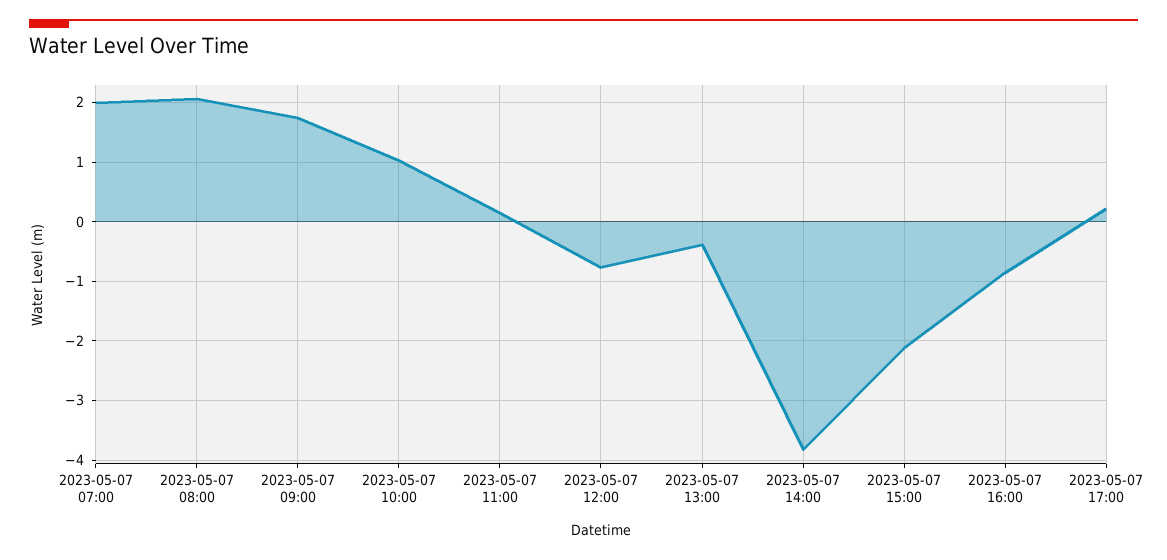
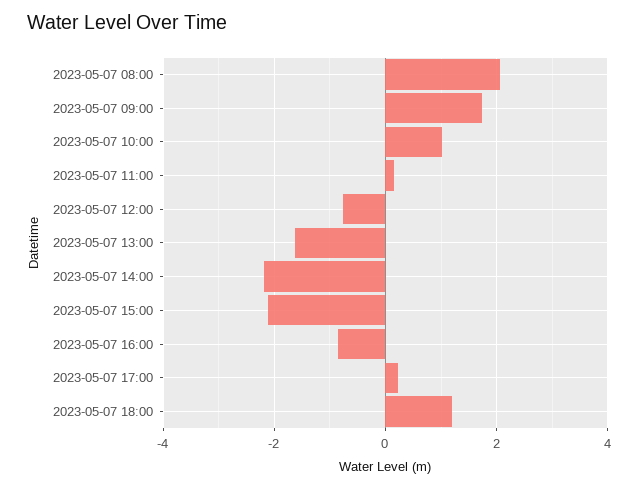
2023-05-07 07:00: 2 -> none
2023-05-07 13:00: -0.4 -> -1.6
2023-05-07 14:00: -3.8 -> -2.2
2023-05-07 18:00: none -> 1.2

